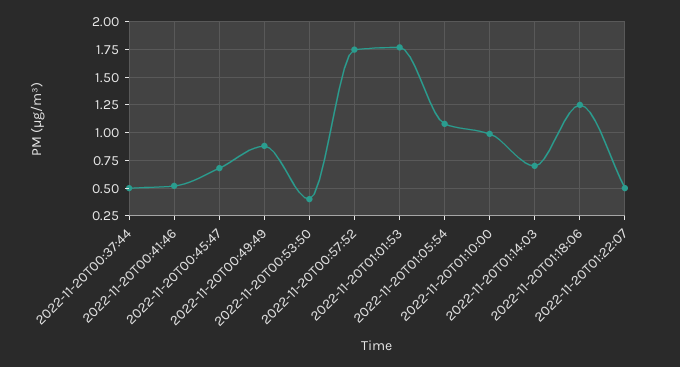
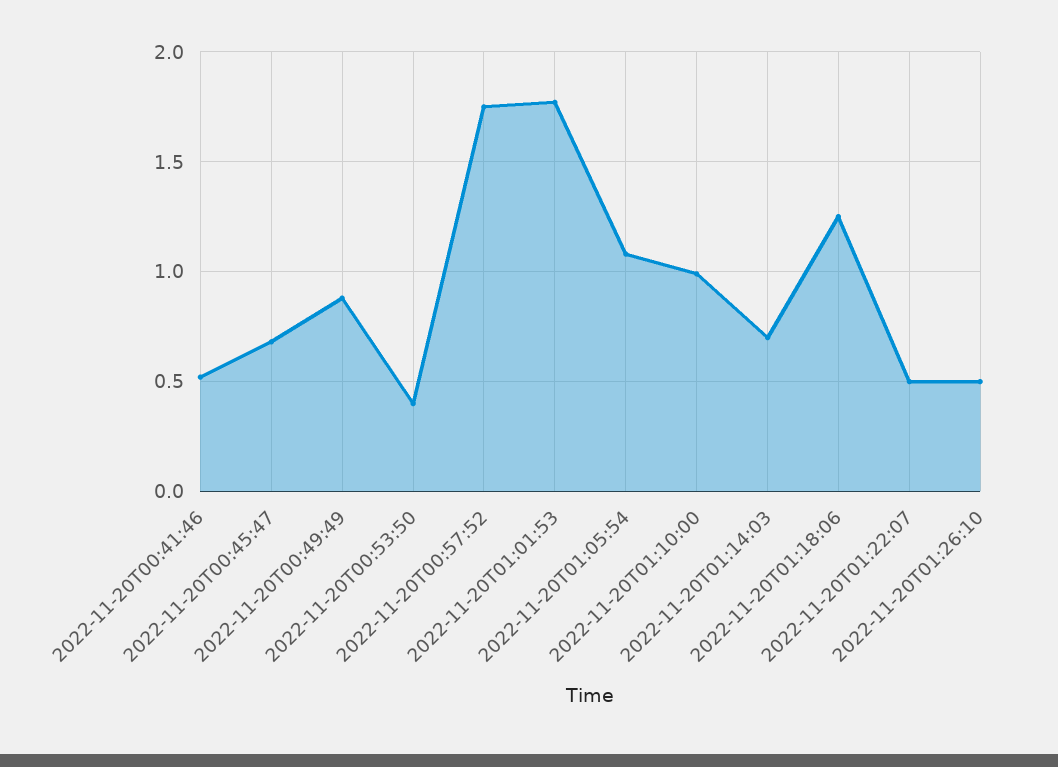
2022-11-20T00:37:44: 0.5 -> none
2022-11-20T01:26:10: none -> 0.5

